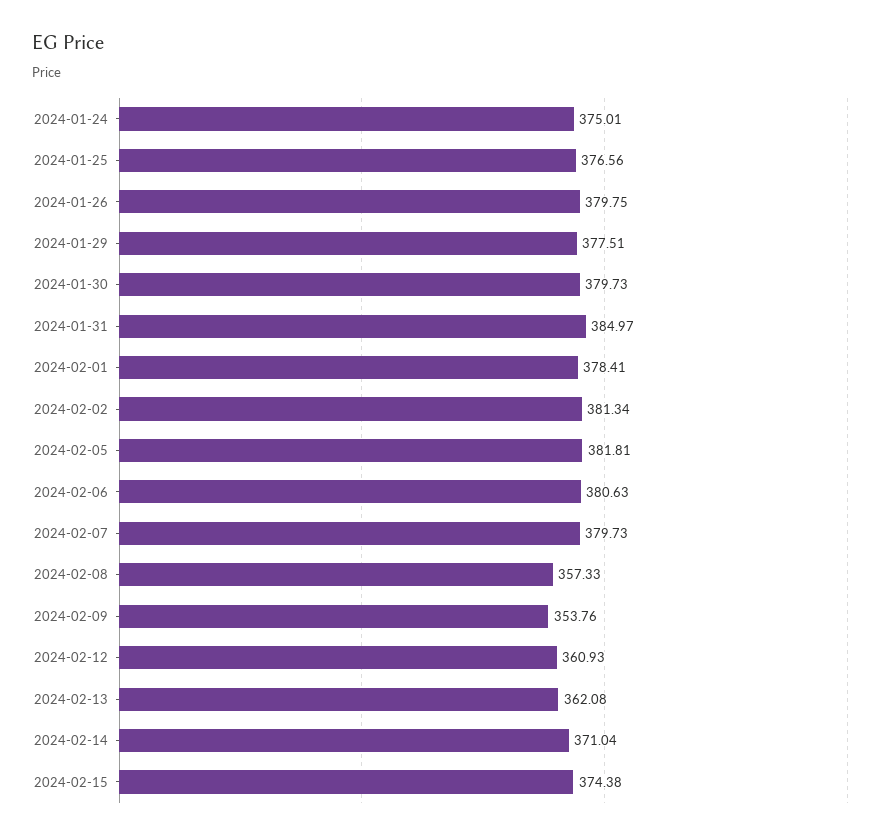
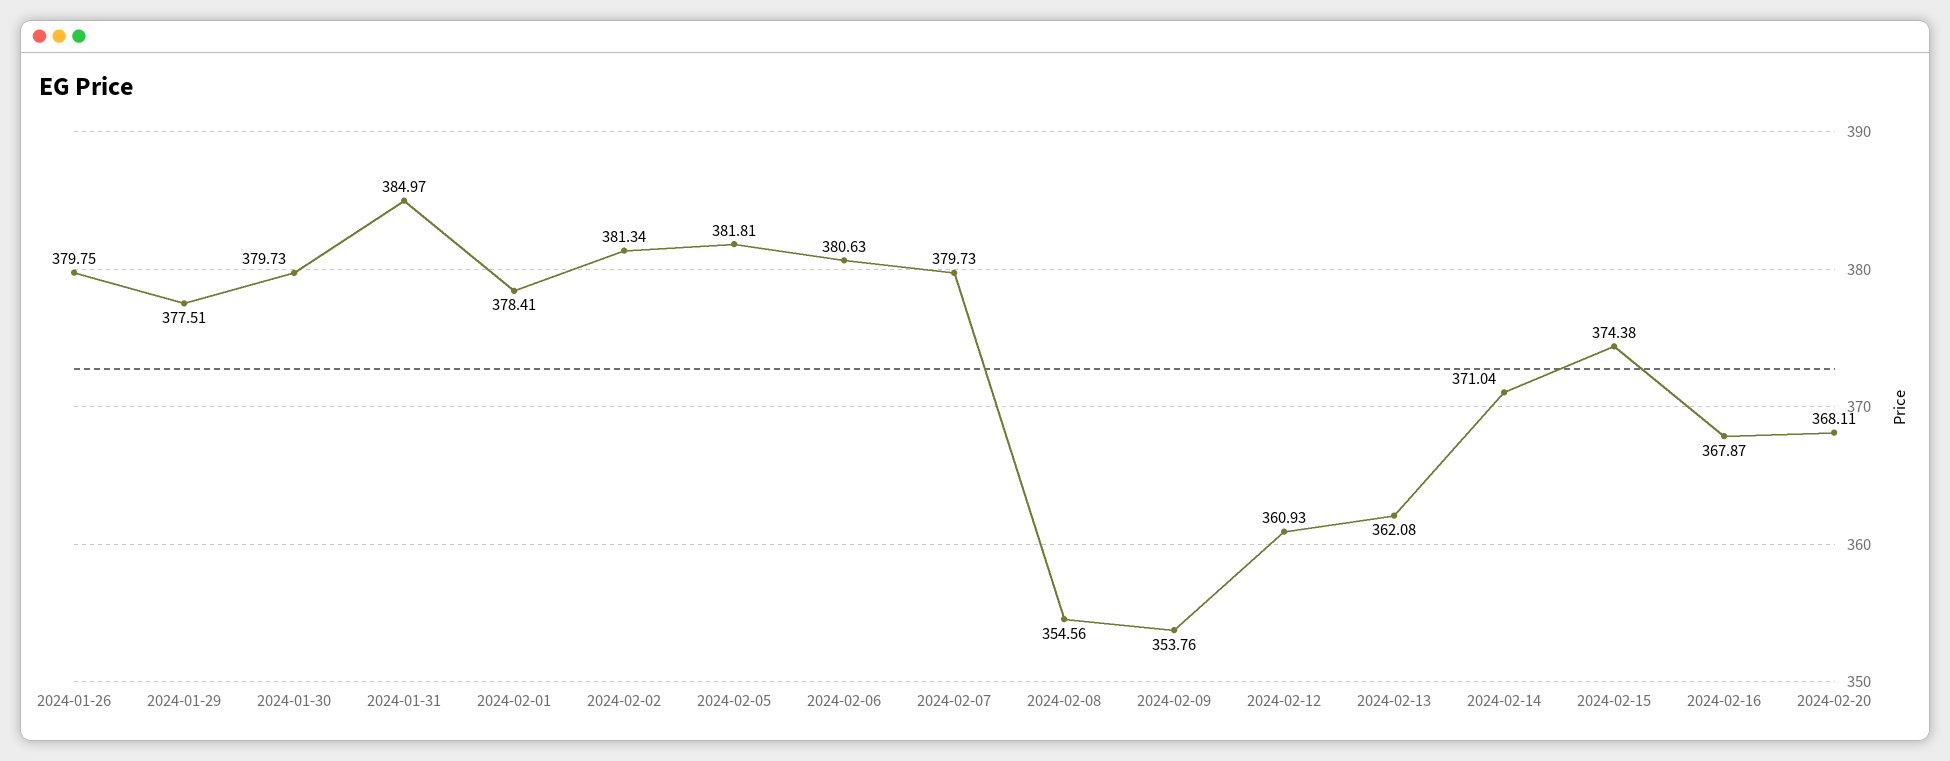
2024-01-24: 375.01 -> none
2024-01-25: 376.56 -> none
2024-02-08: 357.33 -> 354.56
2024-02-16: none -> 367.87
2024-02-20: none -> 368.11

